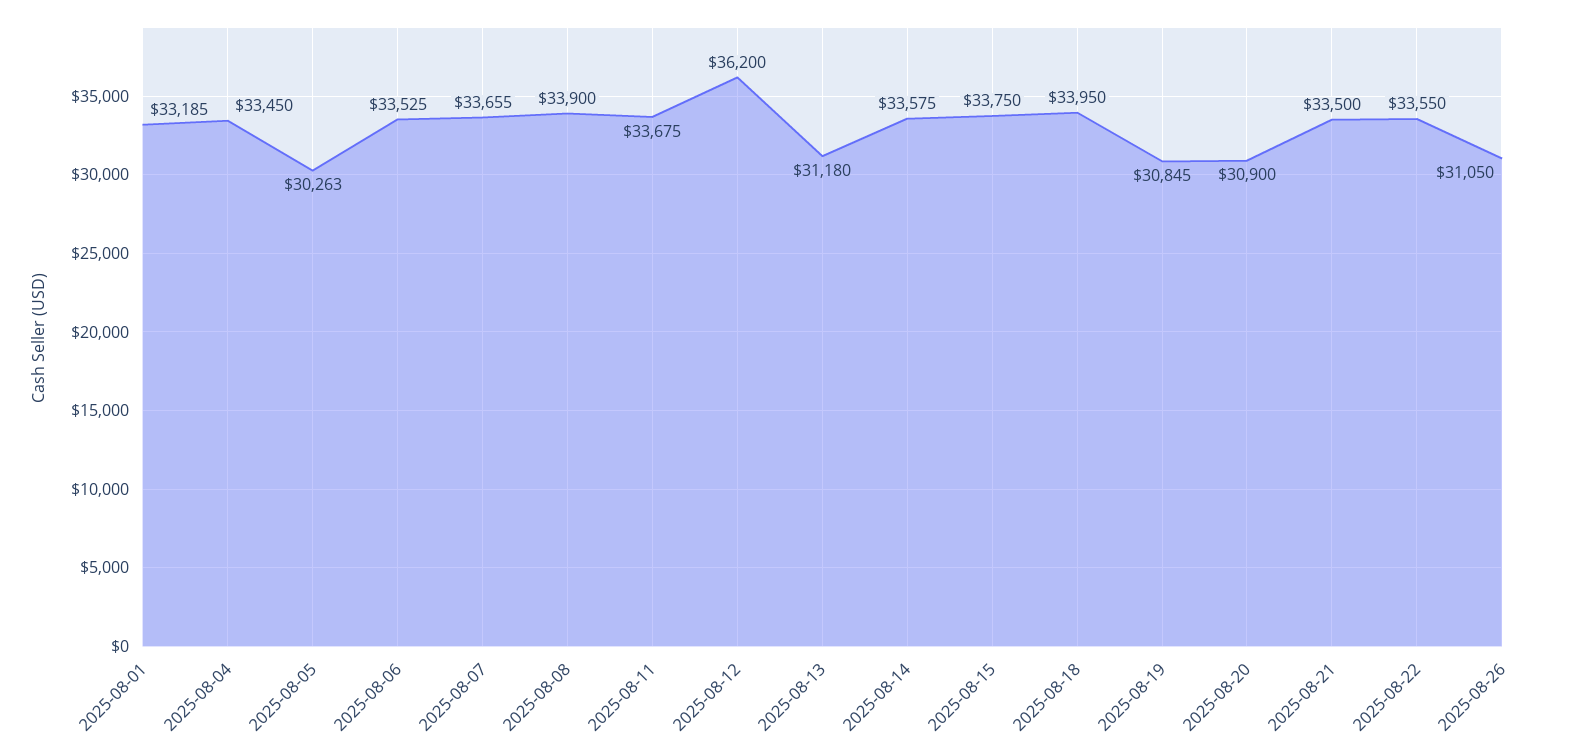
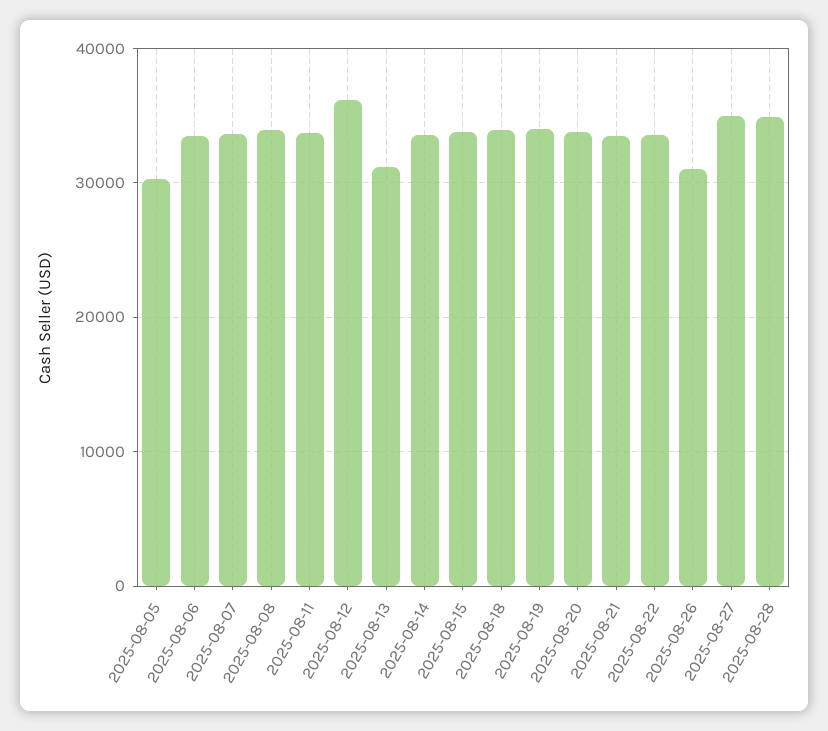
2025-08-01: 33185 -> none
2025-08-04: 33450 -> none
2025-08-19: 30845 -> 34000
2025-08-20: 30900 -> 34000
2025-08-27: none -> 35000
2025-08-28: none -> 35000

